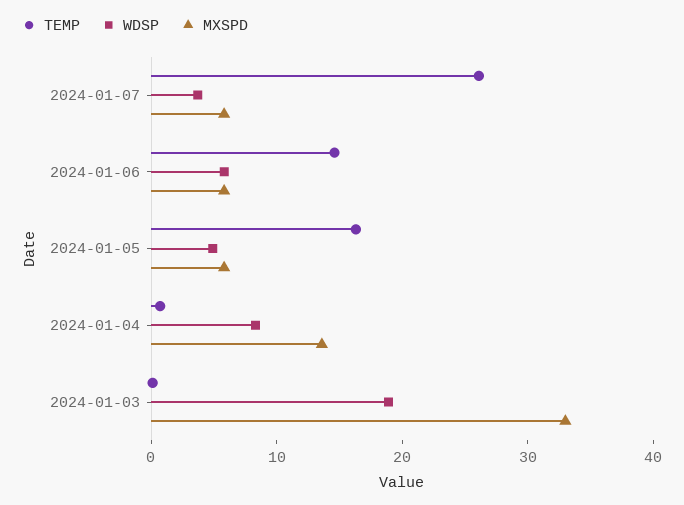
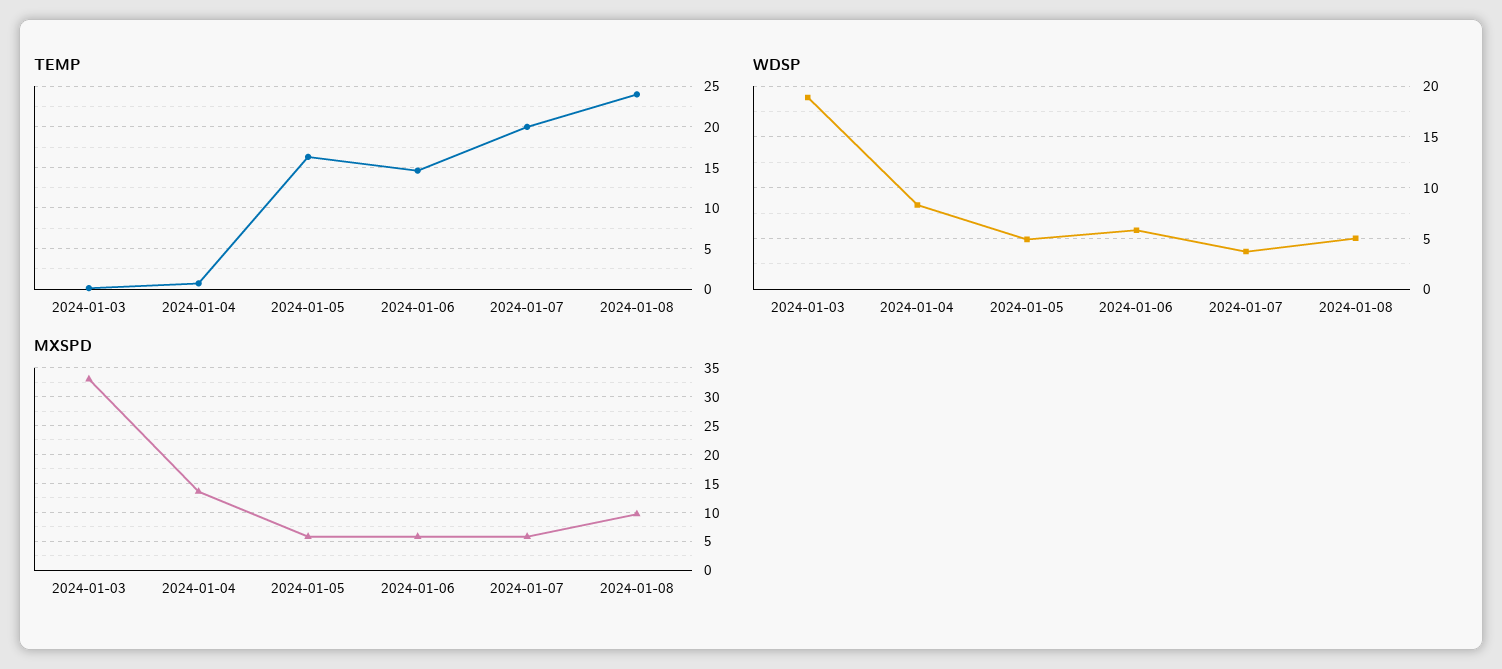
TEMP, 2024-01-07: 26 -> 20
TEMP, 2024-01-08: none -> 24
WDSP, 2024-01-08: none -> 5
MXSPD, 2024-01-08: none -> 10

